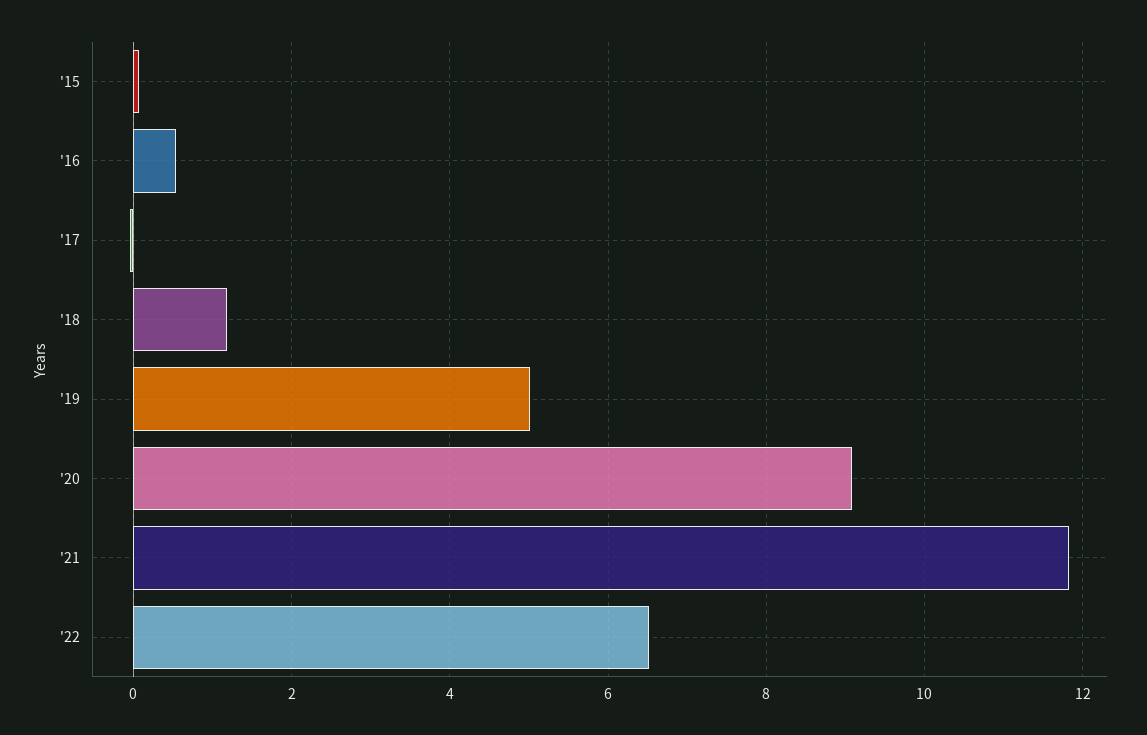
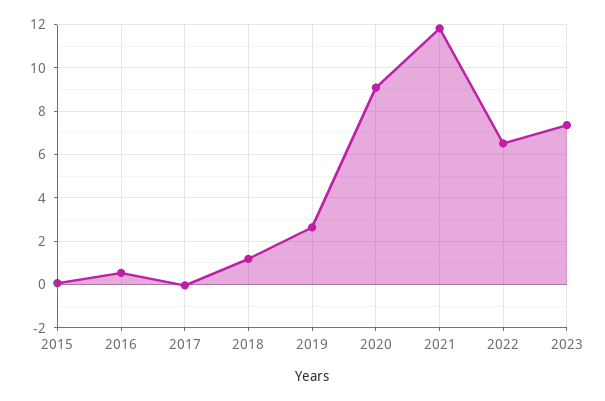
'19: 5 -> 2.5
2023: none -> 7.5

